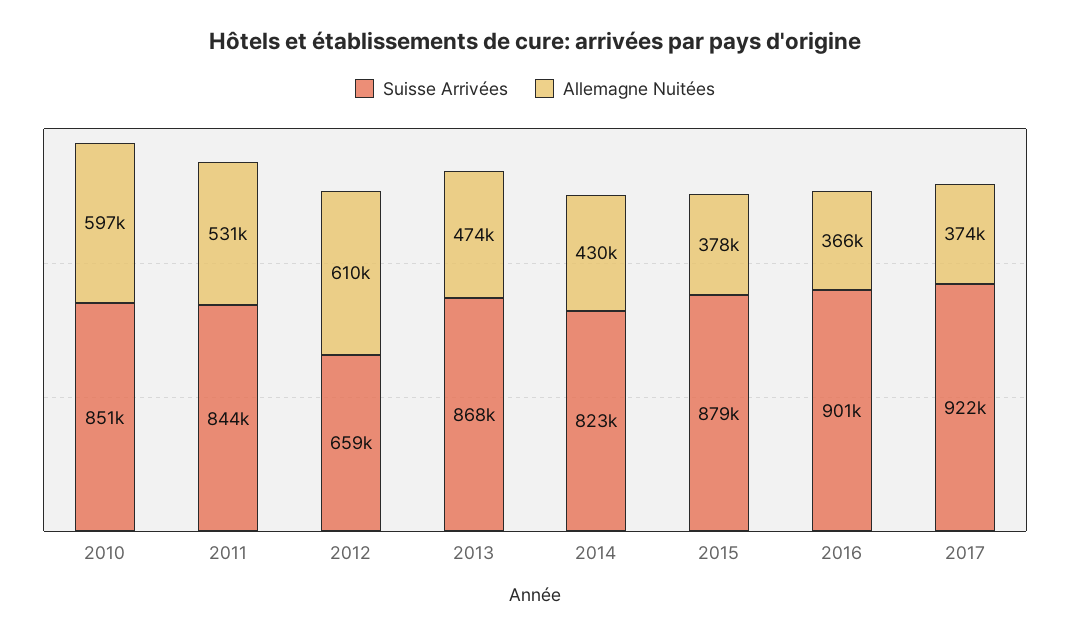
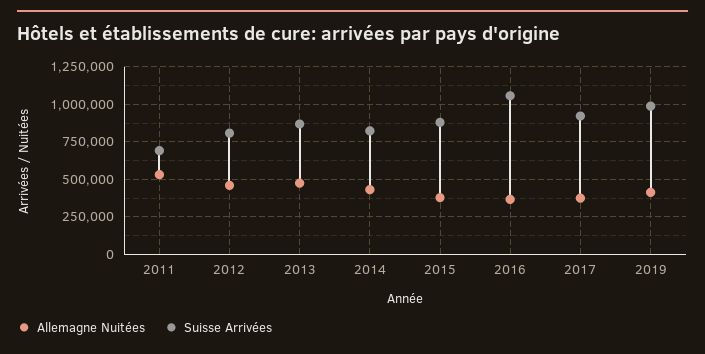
Suisse Arrivées, 2010: 851000 -> none
Allemagne Nuitées, 2010: 597000 -> none
Suisse Arrivées, 2011: 844000 -> 700000
Suisse Arrivées, 2012: 659000 -> 800000
Allemagne Nuitées, 2012: 610000 -> 450000
Suisse Arrivées, 2016: 901000 -> 1050000
Allemagne Nuitées, 2019: none -> 400000
Suisse Arrivées, 2019: none -> 1000000

